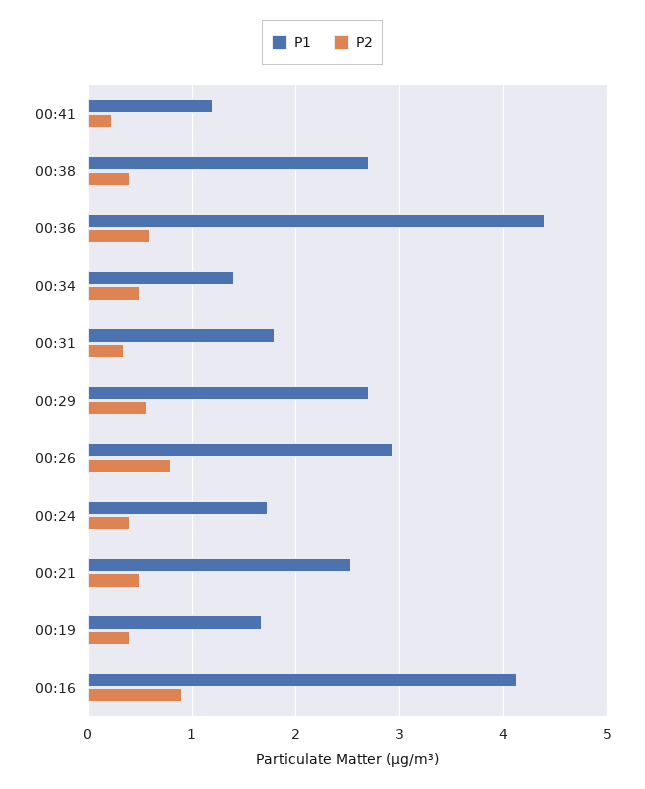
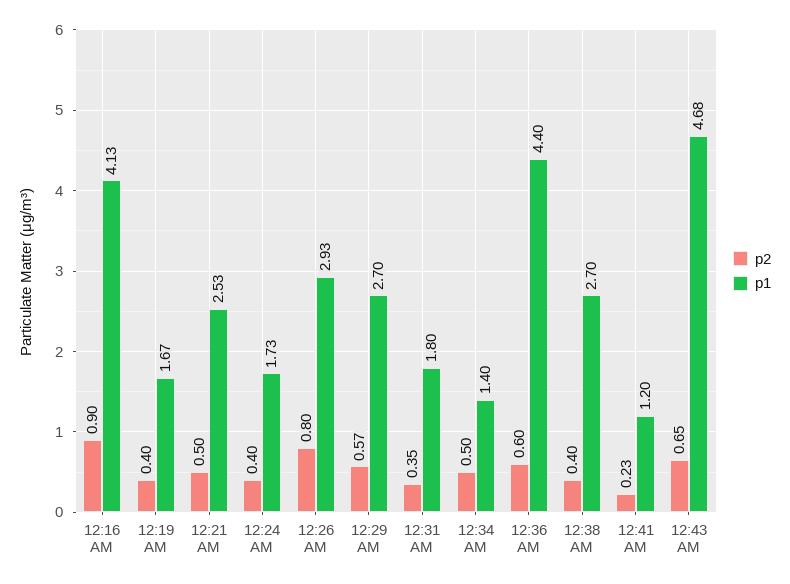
P2, 12:43 AM: none -> 0.65
P1, 12:43 AM: none -> 4.68

